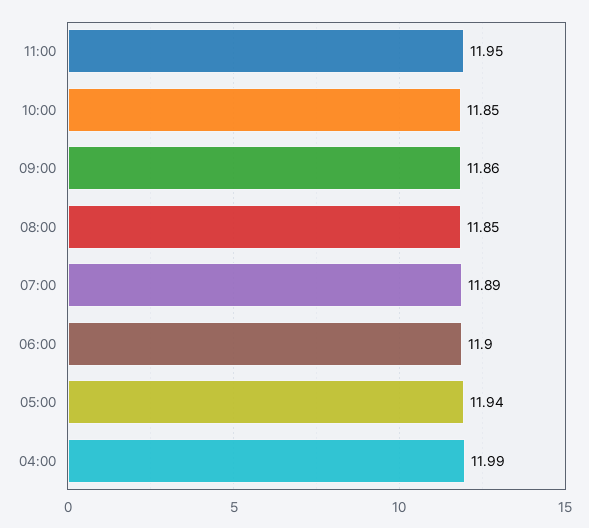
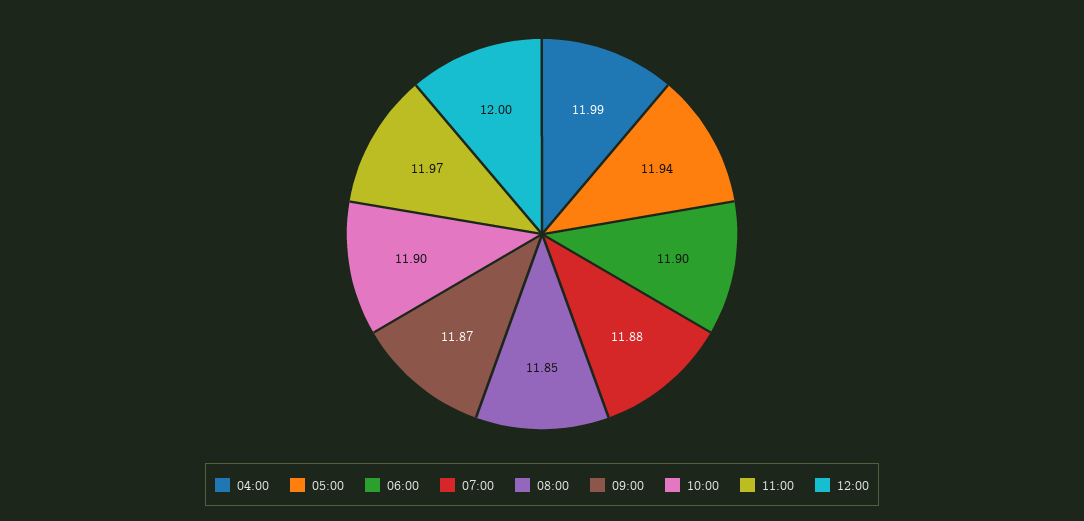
11:00: 11.95 -> 11.97
10:00: 11.85 -> 11.9
09:00: 11.86 -> 11.87
07:00: 11.89 -> 11.88
12:00: none -> 12

